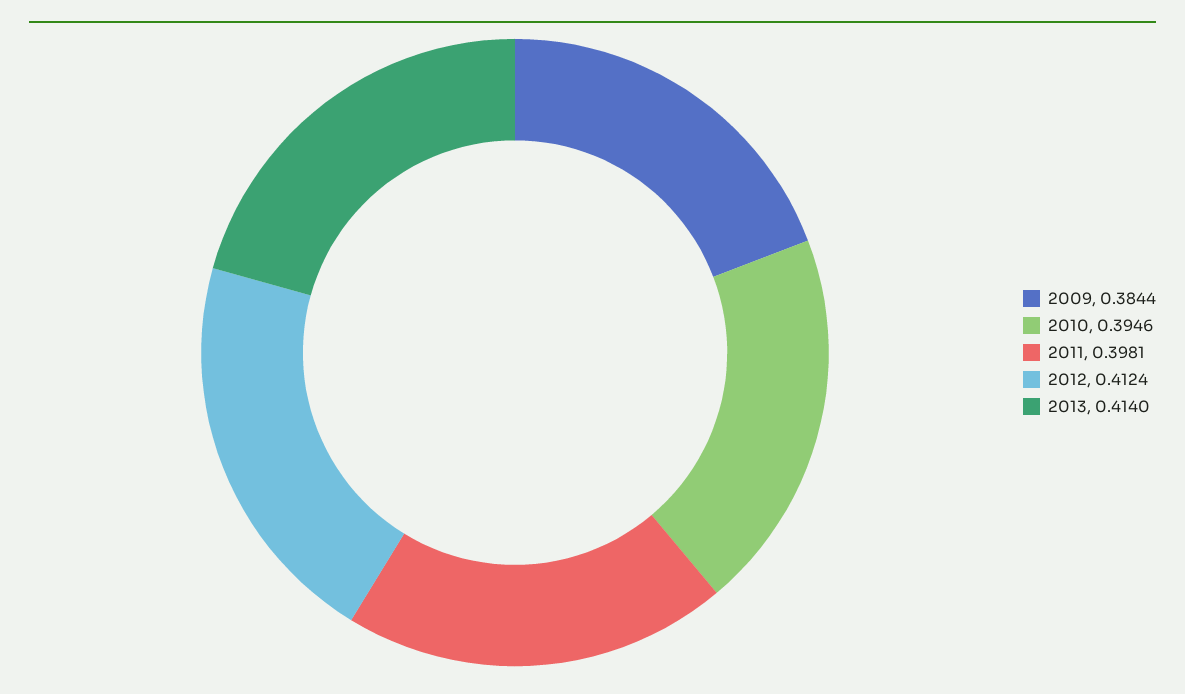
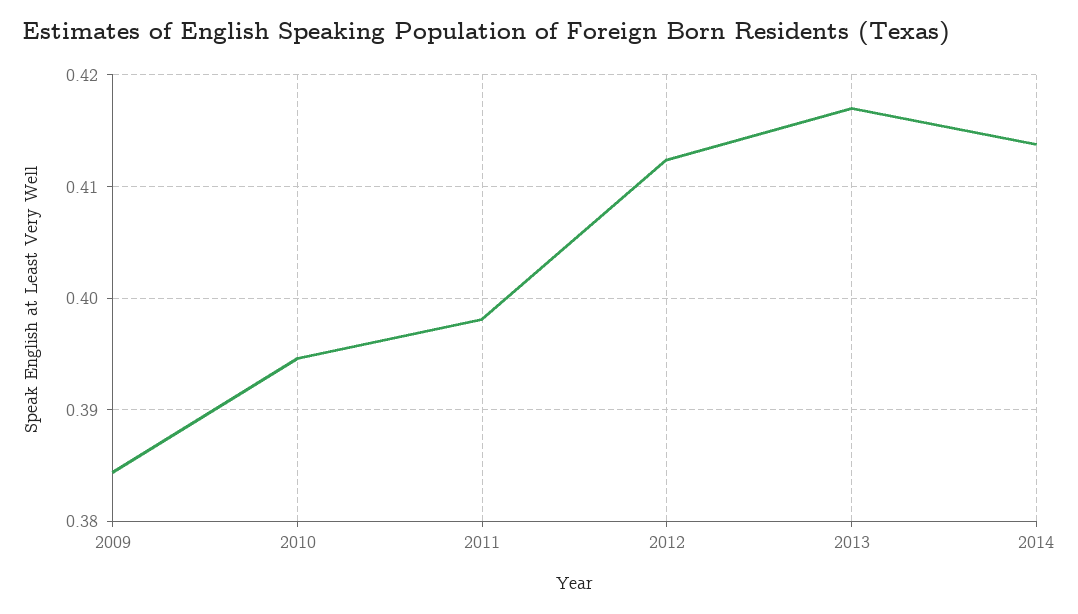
2013: 0.414 -> 0.417
2014: none -> 0.414

